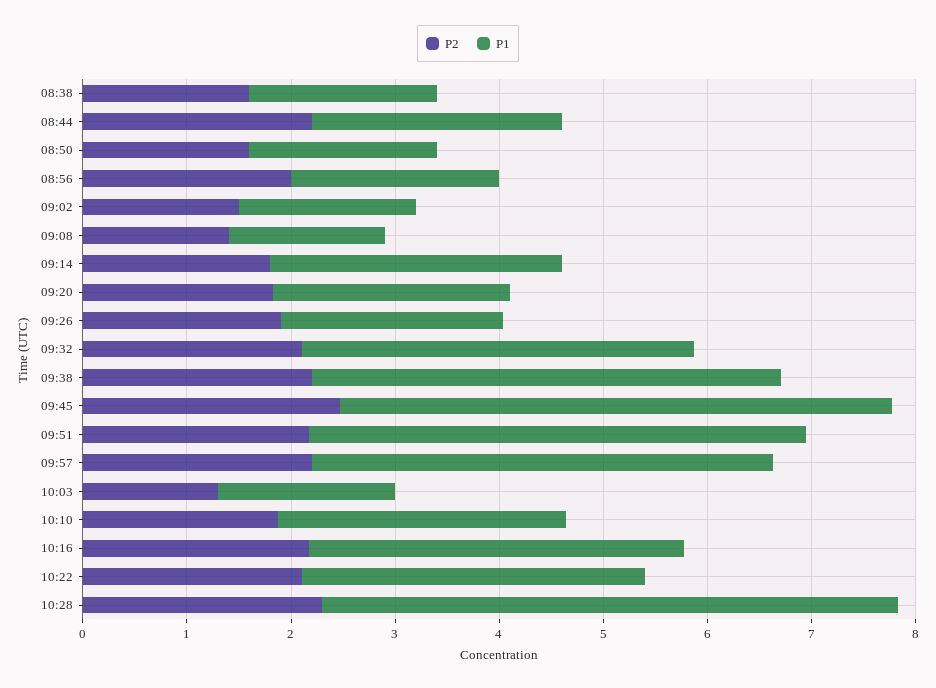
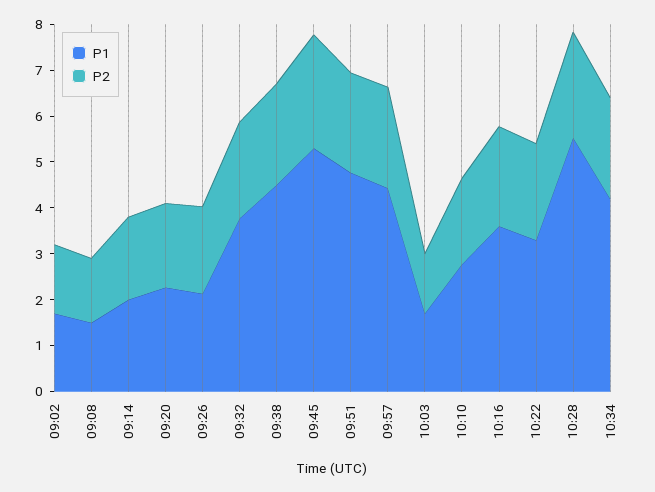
P2, 08:38: 1.6 -> none
P1, 08:38: 1.8 -> none
P2, 08:44: 2.2 -> none
P1, 08:44: 2.4 -> none
P2, 08:50: 1.6 -> none
P1, 08:50: 1.8 -> none
P2, 08:56: 2 -> none
P1, 08:56: 2 -> none
P1, 09:14: 2.8 -> 2
P1, 10:34: none -> 4.2
P2, 10:34: none -> 2.2

